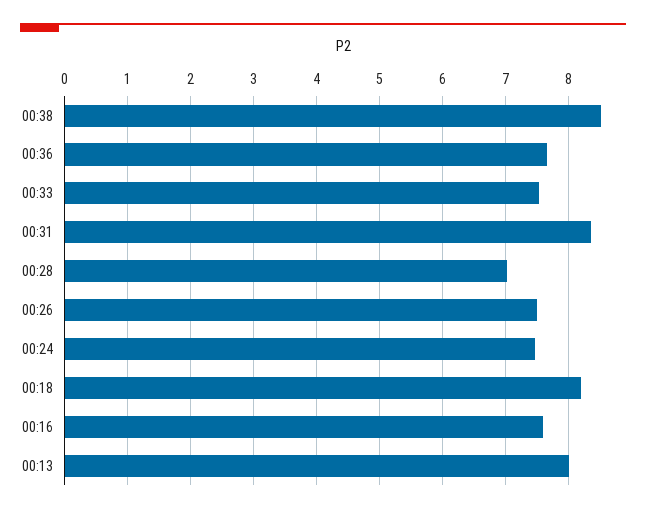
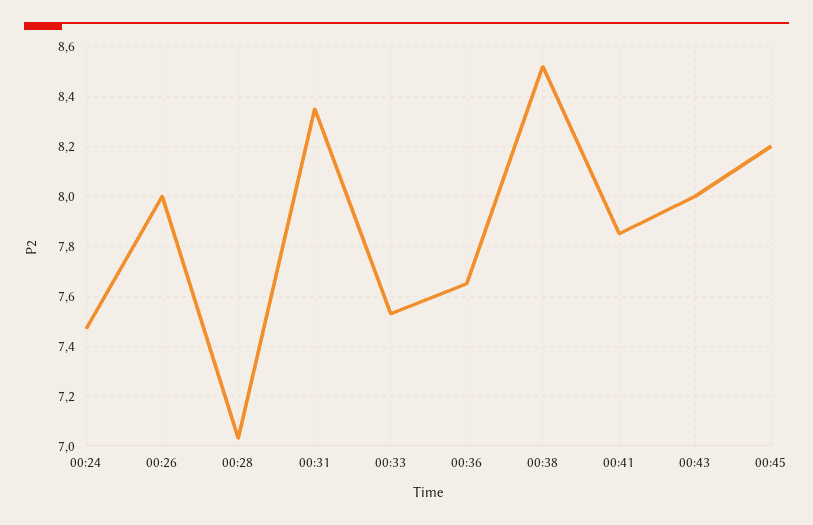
00:26: 7.5 -> 8
00:18: 8.2 -> none
00:16: 7.6 -> none
00:13: 8 -> none
00:41: none -> 7.85
00:43: none -> 8
00:45: none -> 8.2

